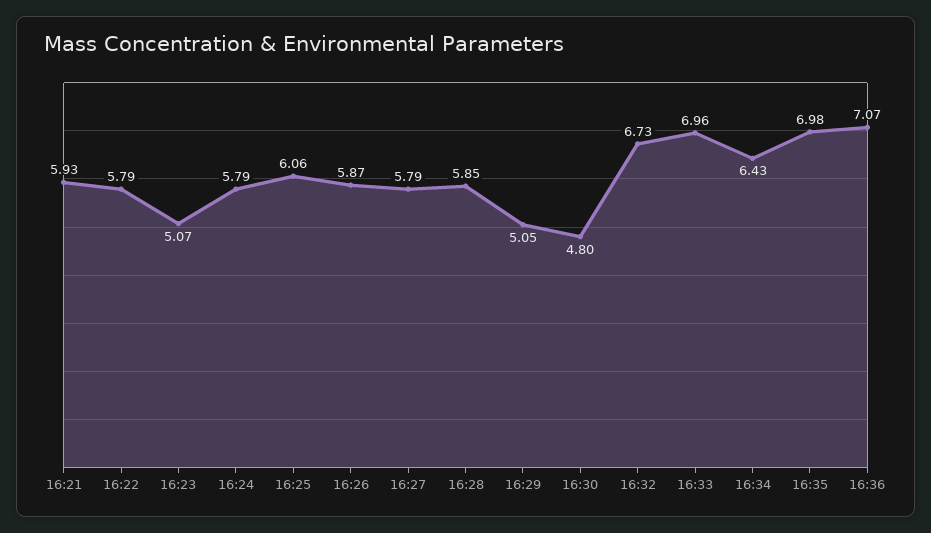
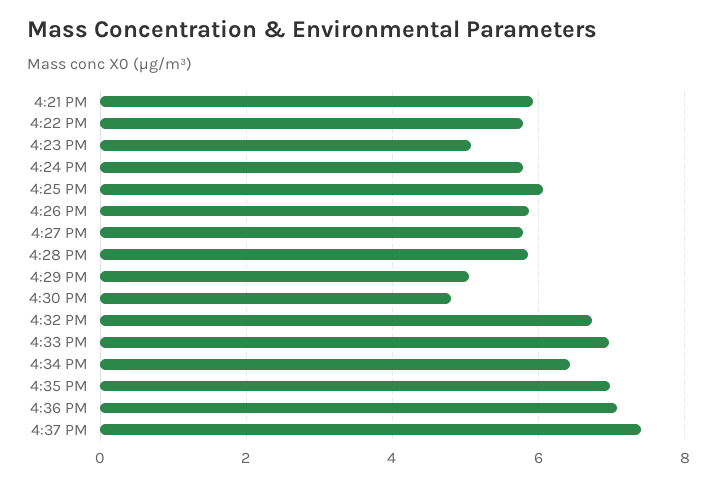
4:37 PM: none -> 7.4

